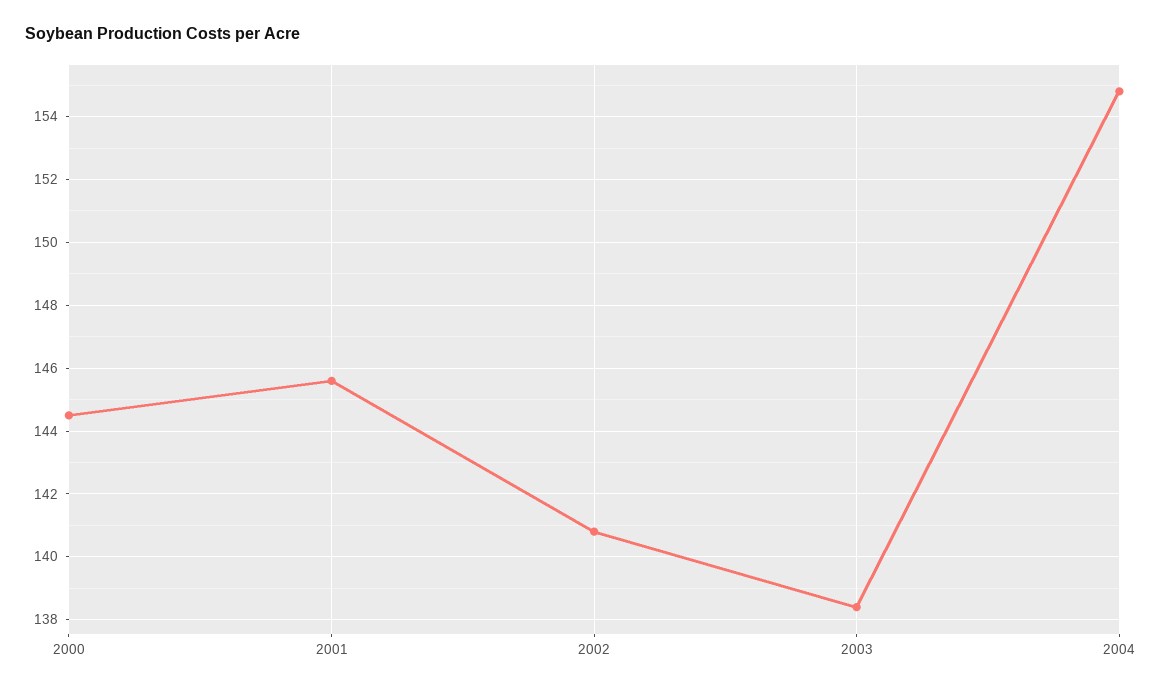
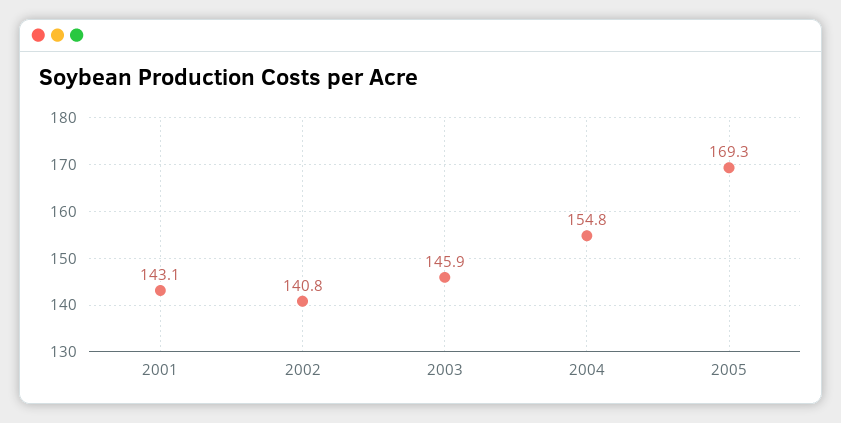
2000: 144.5 -> none
2001: 145.5 -> 143.1
2003: 138.5 -> 145.9
2005: none -> 169.3

